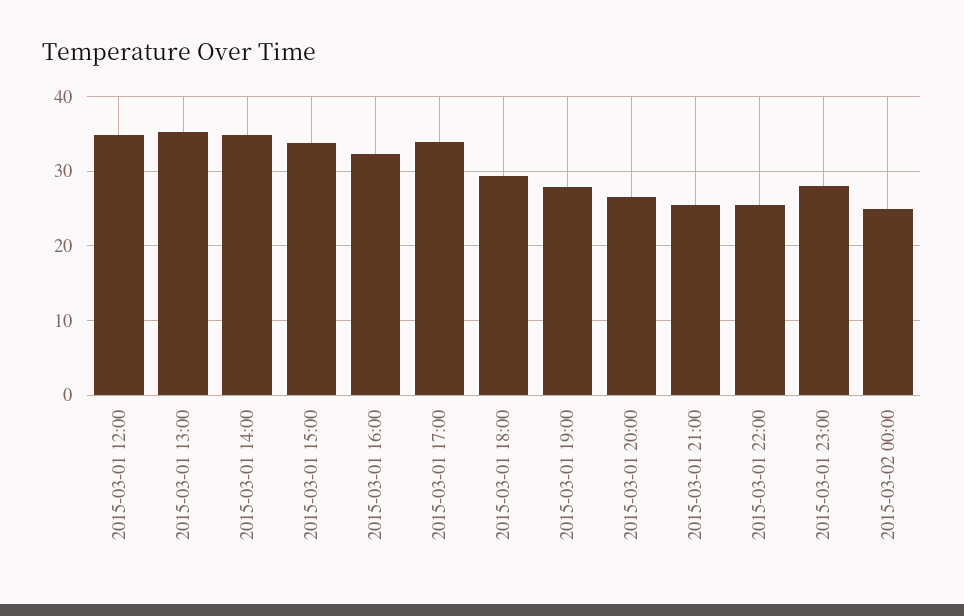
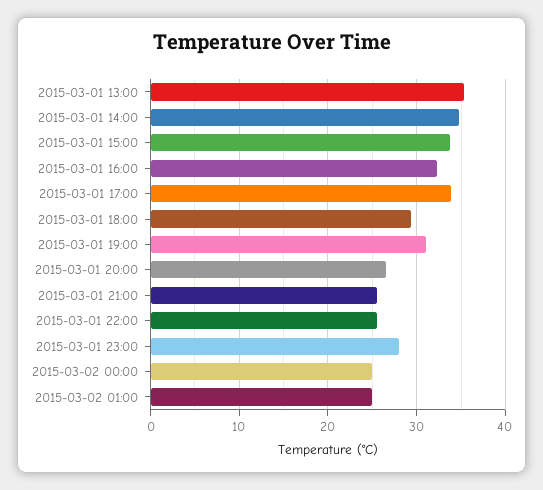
2015-03-01 12:00: 35 -> none
2015-03-01 19:00: 28 -> 31
2015-03-02 01:00: none -> 25

